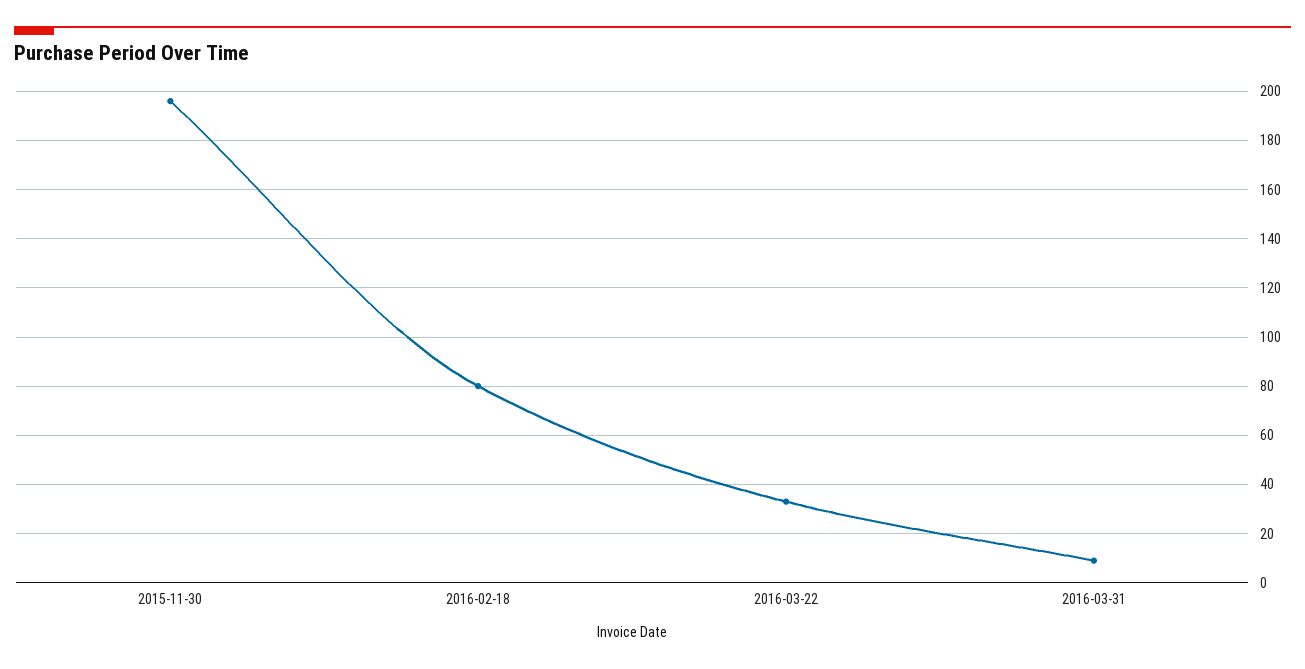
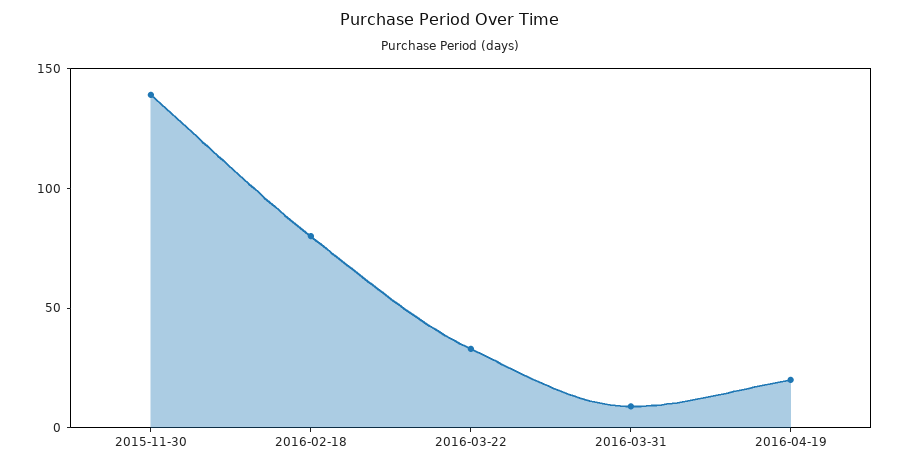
2015-11-30: 195 -> 140
2016-04-19: none -> 20

